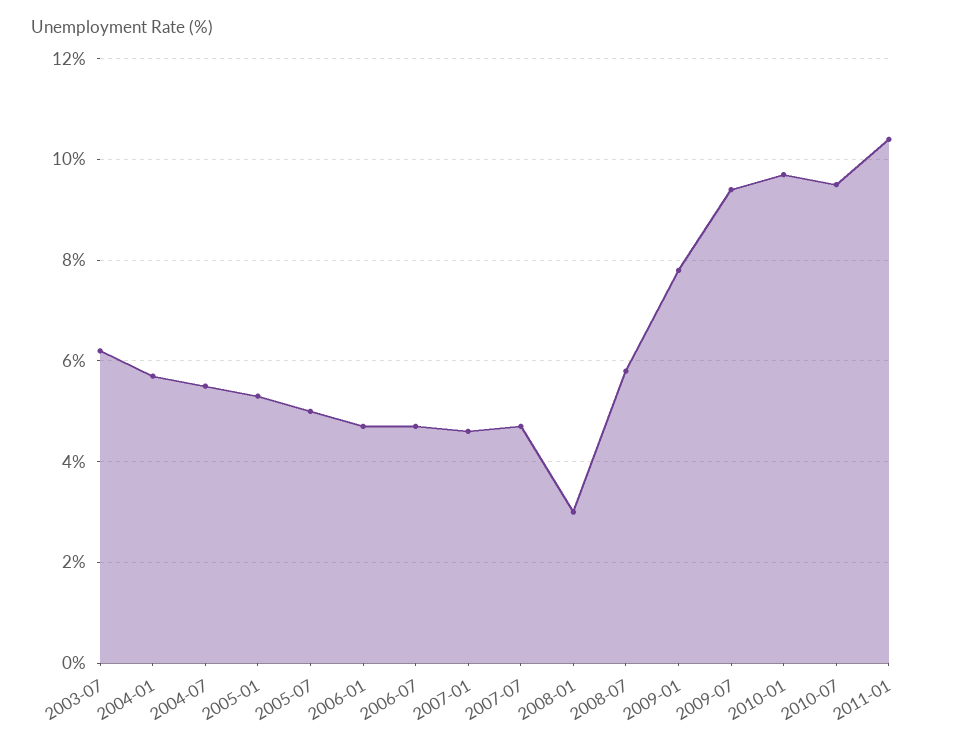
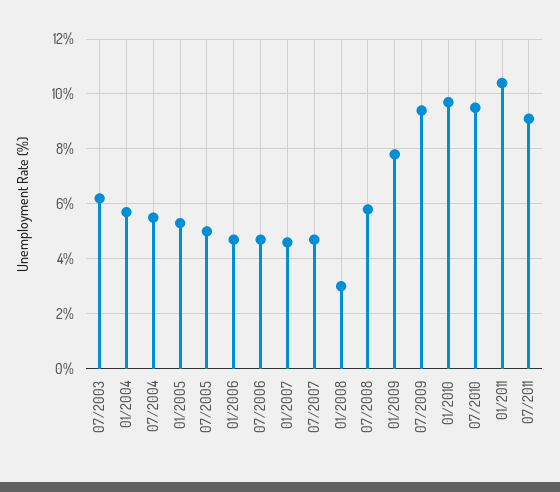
07/2011: none -> 9

